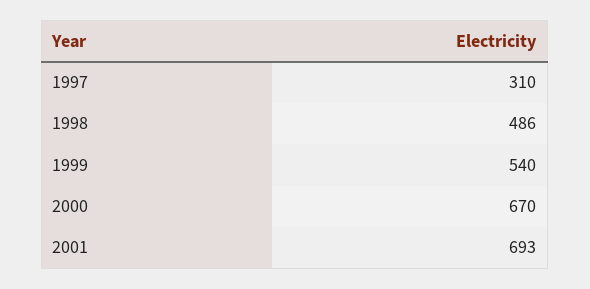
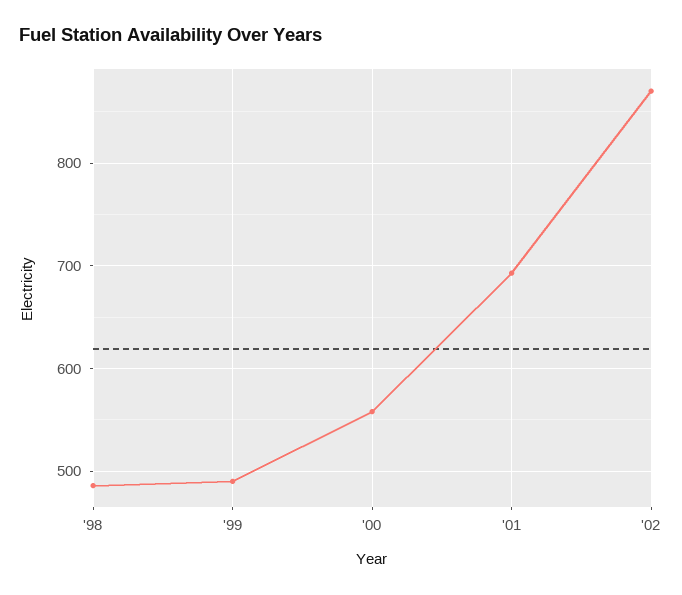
1997: 310 -> none
1999: 540 -> 490
2000: 670 -> 560
'02: none -> 870

